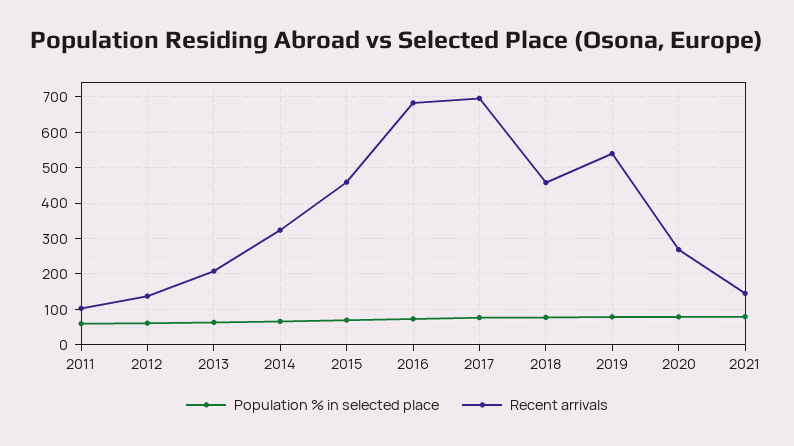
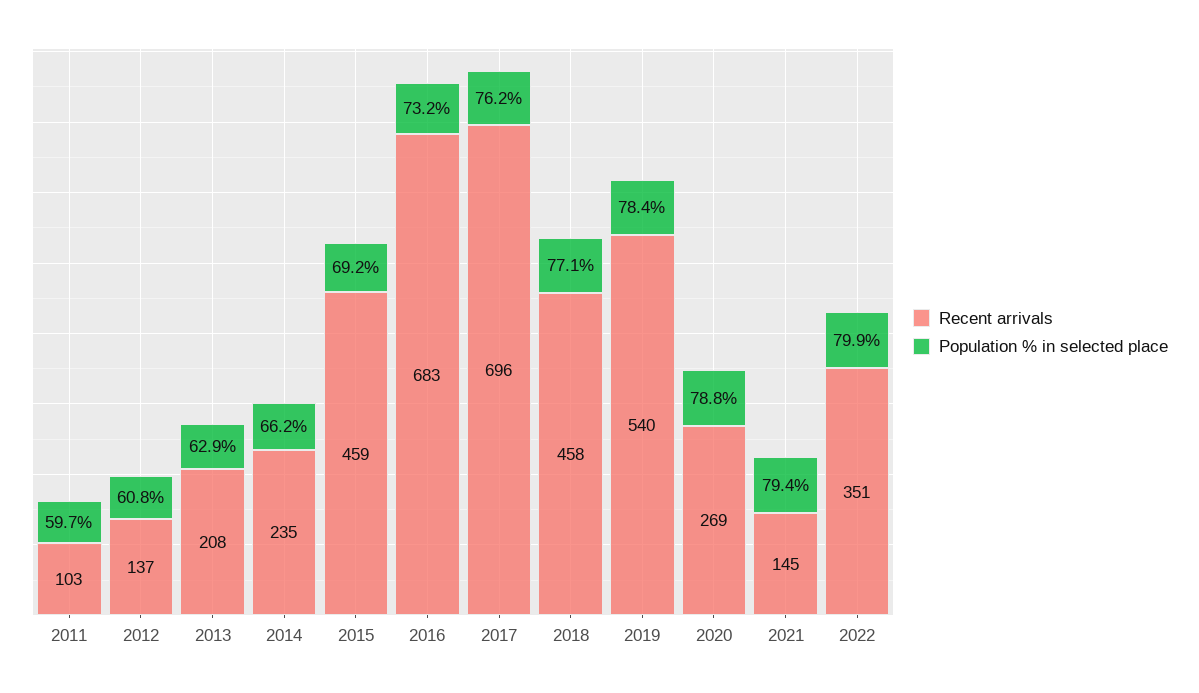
Recent arrivals, 2014: 320 -> 235
Recent arrivals, 2022: none -> 351
Population % in selected place, 2022: none -> 79.9

